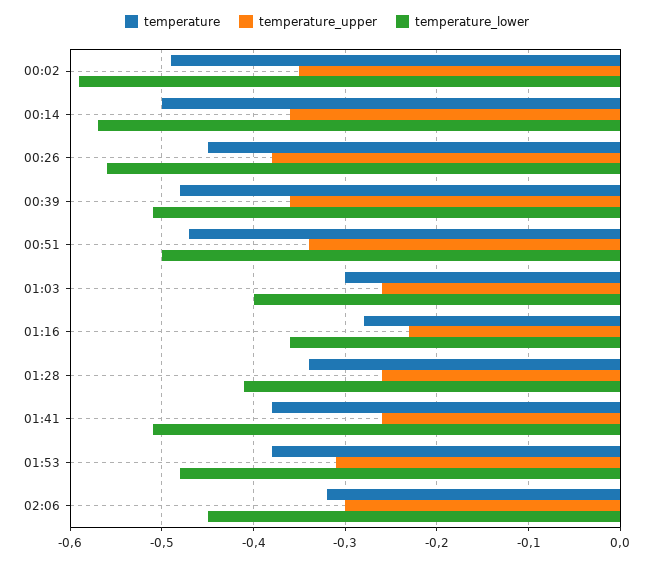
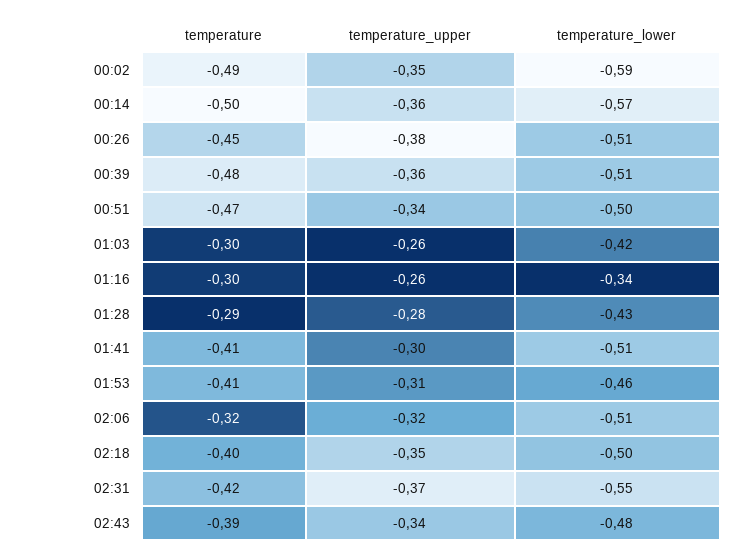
temperature_lower, 00:26: -0.56 -> -0.51
temperature_lower, 01:03: -0.4 -> -0.42
temperature, 01:16: -0.28 -> -0.3
temperature_upper, 01:16: -0.23 -> -0.26
temperature_lower, 01:16: -0.36 -> -0.34
temperature, 01:28: -0.34 -> -0.29
temperature_upper, 01:28: -0.26 -> -0.28
temperature_lower, 01:28: -0.41 -> -0.43
temperature, 01:41: -0.38 -> -0.41
temperature_upper, 01:41: -0.26 -> -0.3
temperature, 01:53: -0.38 -> -0.41
temperature_lower, 01:53: -0.48 -> -0.46
temperature_upper, 02:06: -0.3 -> -0.32
temperature_lower, 02:06: -0.45 -> -0.51
temperature, 02:18: none -> -0.4
temperature_upper, 02:18: none -> -0.35
temperature_lower, 02:18: none -> -0.5
temperature, 02:31: none -> -0.42
temperature_upper, 02:31: none -> -0.37
temperature_lower, 02:31: none -> -0.55
temperature, 02:43: none -> -0.39
temperature_upper, 02:43: none -> -0.34
temperature_lower, 02:43: none -> -0.48

